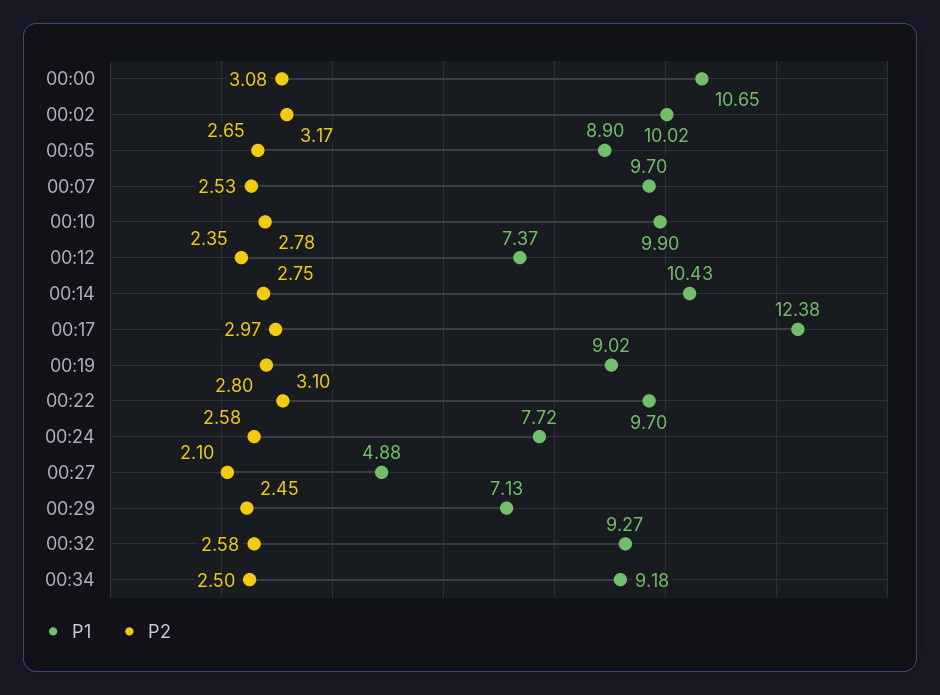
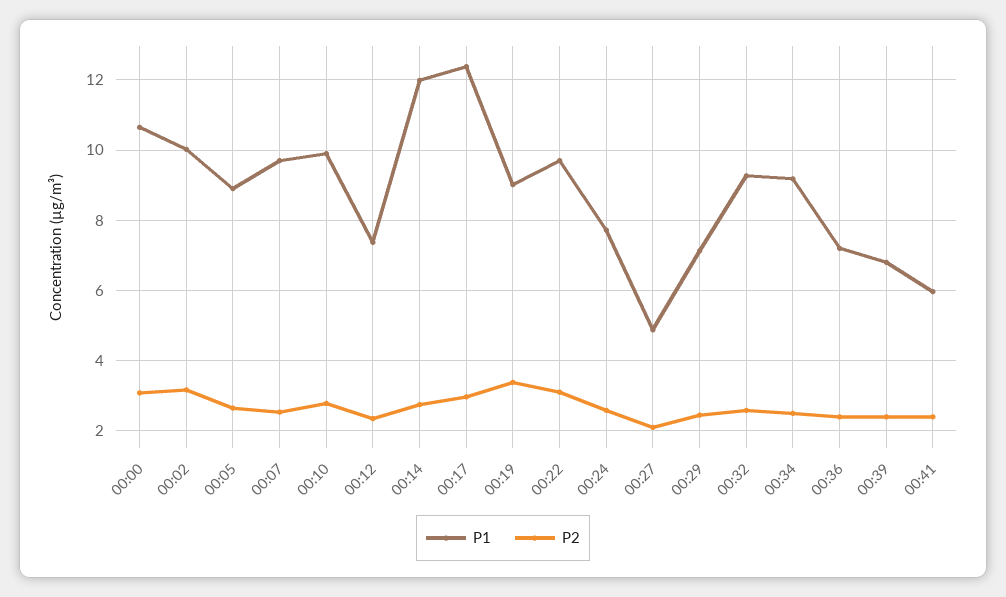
P1, 00:14: 10.43 -> 12
P2, 00:19: 2.8 -> 3.4
P1, 00:36: none -> 7.2
P2, 00:36: none -> 2.4
P1, 00:39: none -> 6.8
P2, 00:39: none -> 2.4
P1, 00:41: none -> 6
P2, 00:41: none -> 2.4

